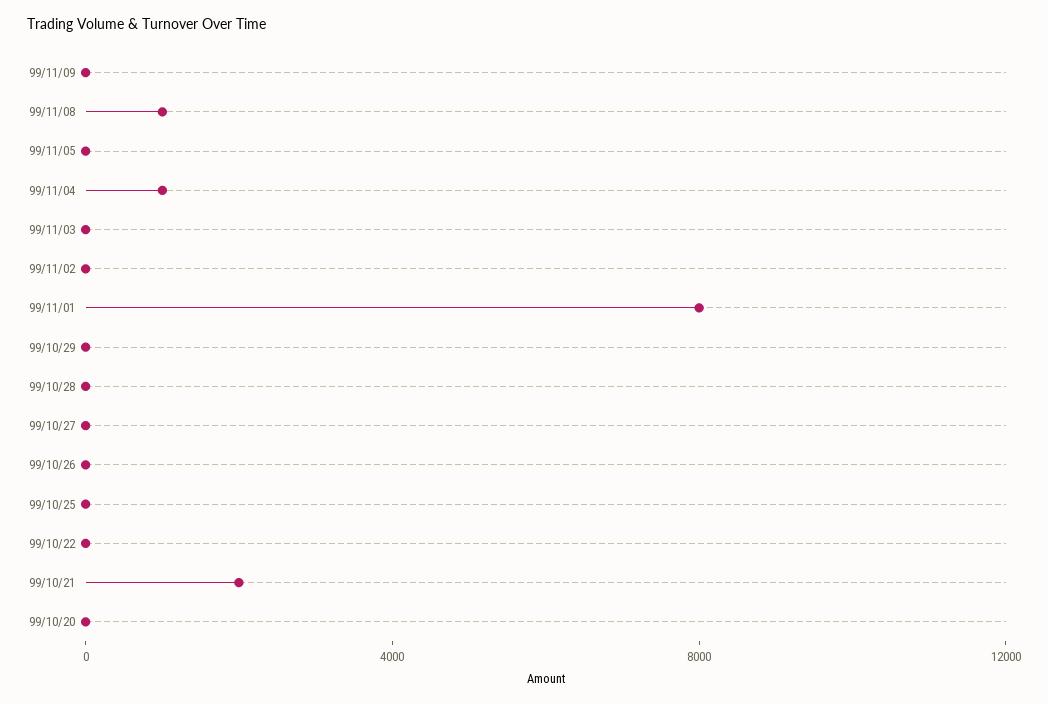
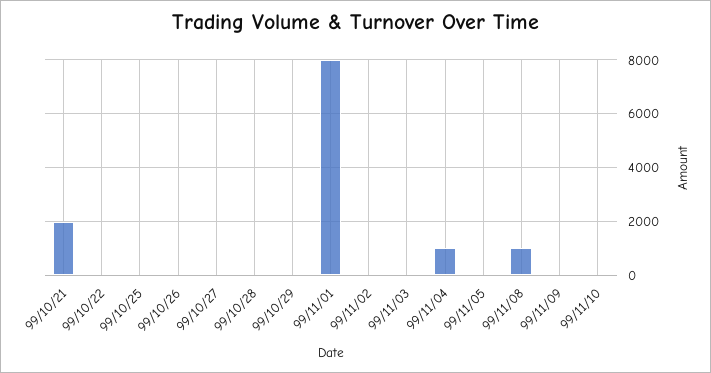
99/10/20: 0 -> none
99/11/10: none -> 0

